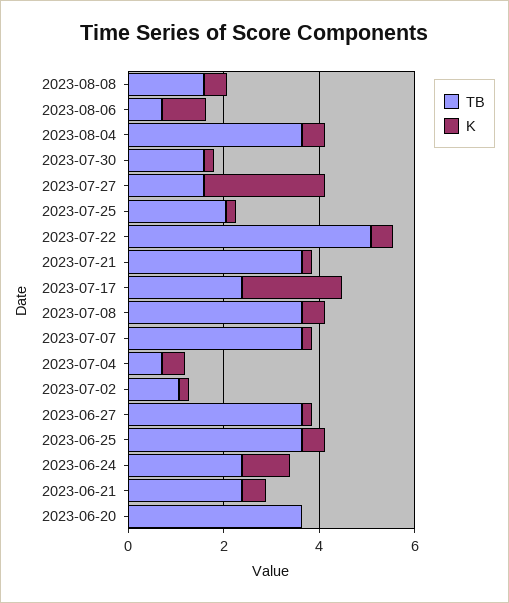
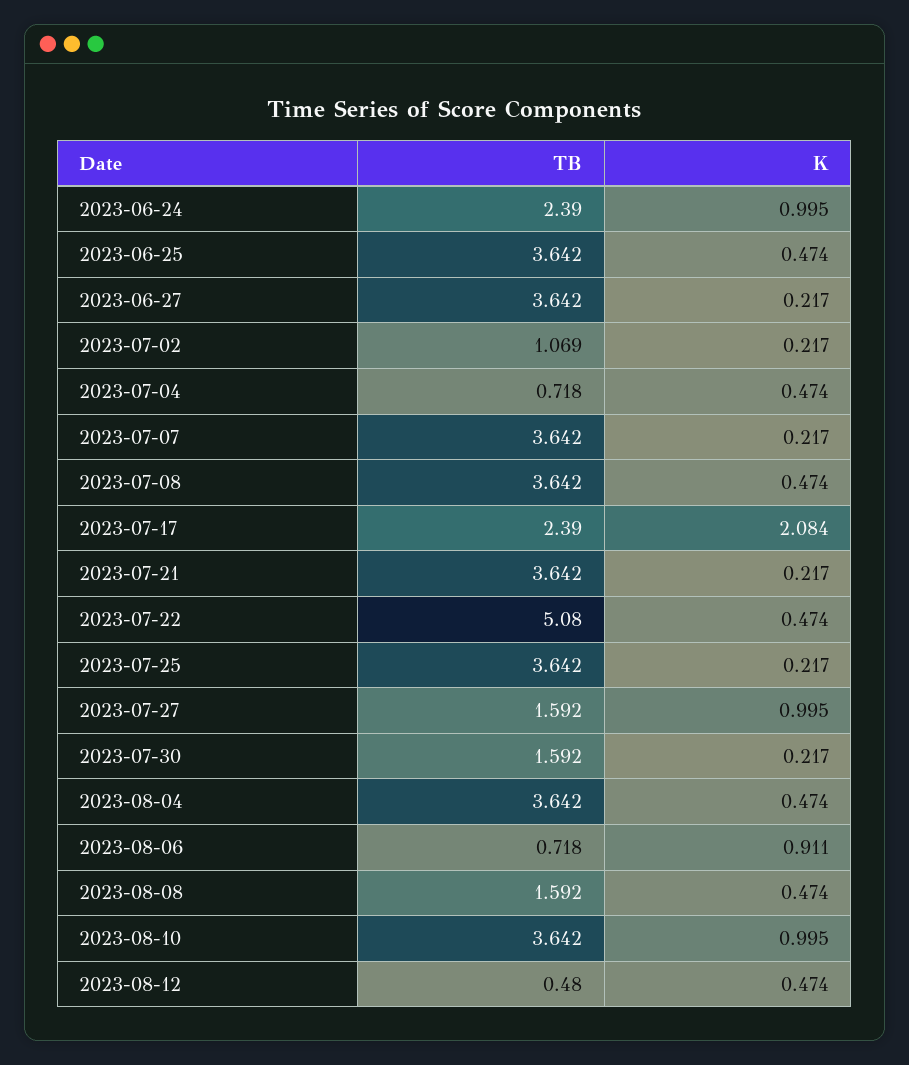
K, 2023-07-27: 2.5 -> 0.995
TB, 2023-07-25: 2 -> 3.642
TB, 2023-06-21: 2.5 -> none
K, 2023-06-21: 0.5 -> none
TB, 2023-06-20: 3.5 -> none
K, 2023-06-20: 0 -> none
TB, 2023-08-10: none -> 3.642
K, 2023-08-10: none -> 0.995
TB, 2023-08-12: none -> 0.48
K, 2023-08-12: none -> 0.474

